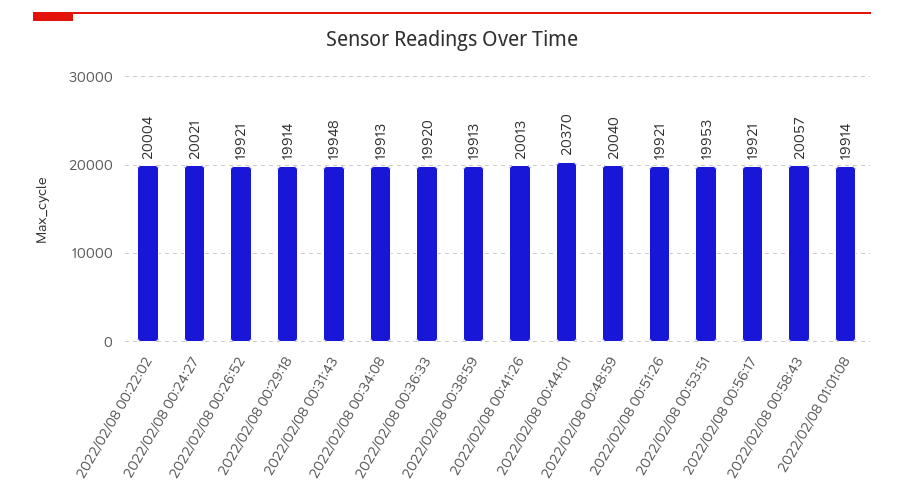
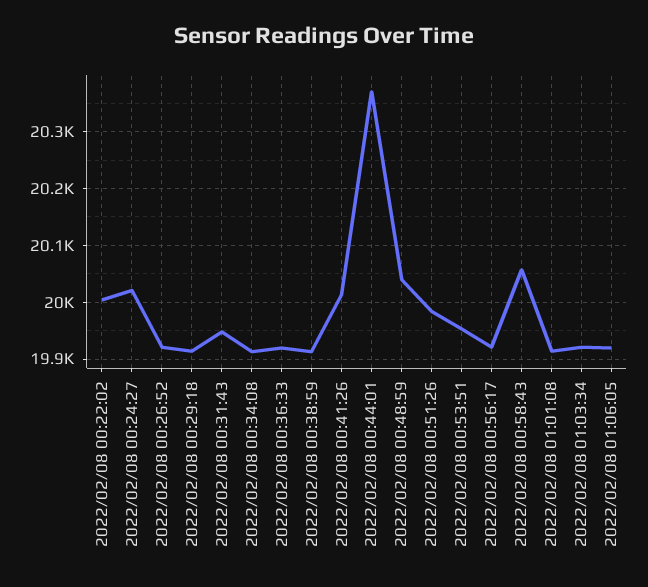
2022/02/08 00:51:26: 19921 -> 19980
2022/02/08 01:03:34: none -> 19920
2022/02/08 01:06:05: none -> 19920

